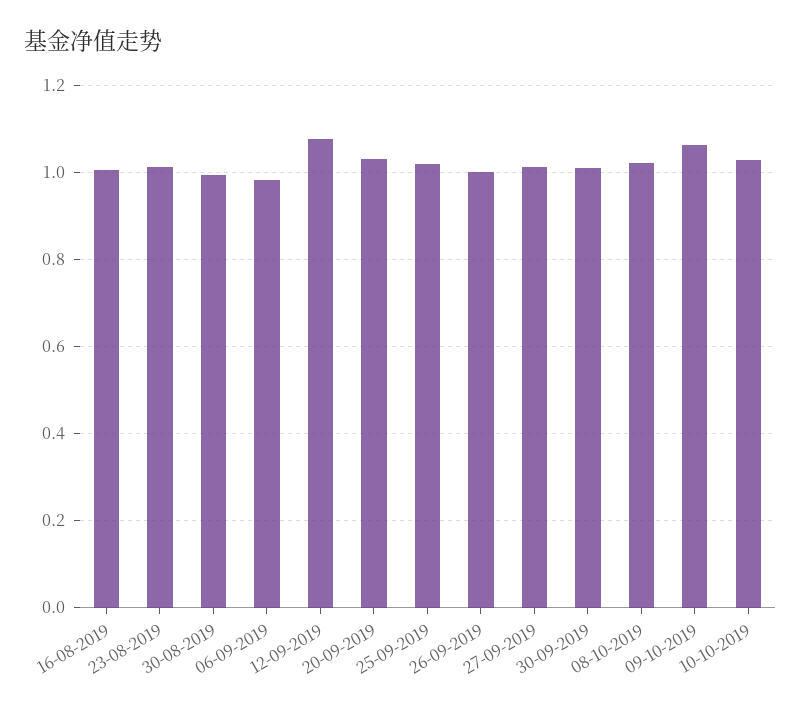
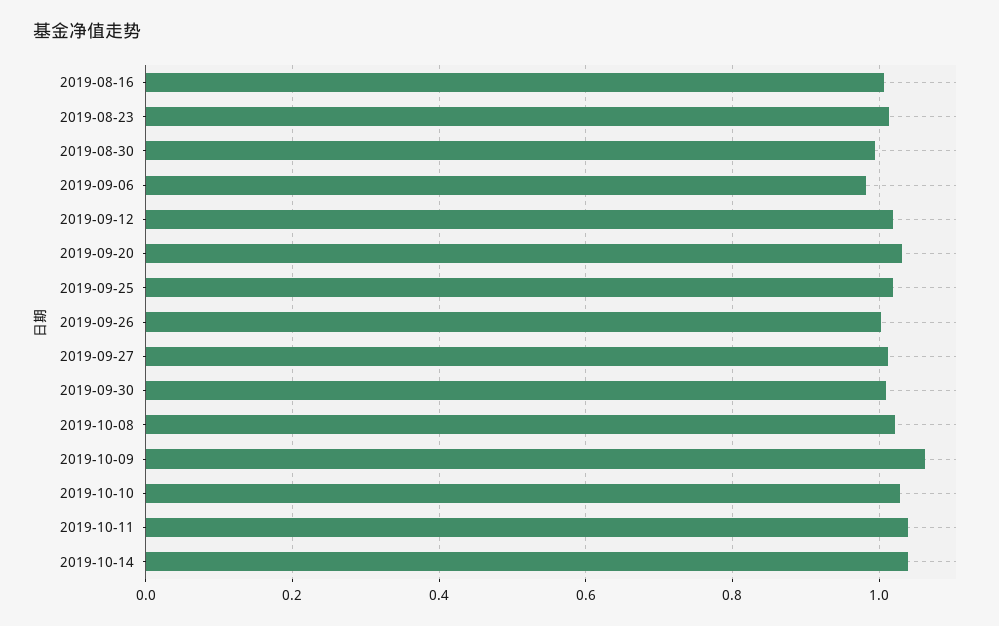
12-09-2019: 1.08 -> 1.02
2019-10-11: none -> 1.04
2019-10-14: none -> 1.04

